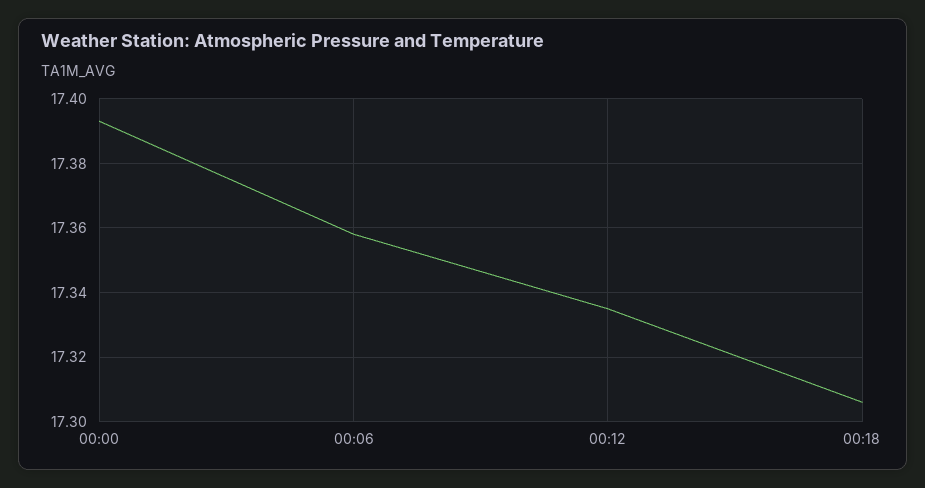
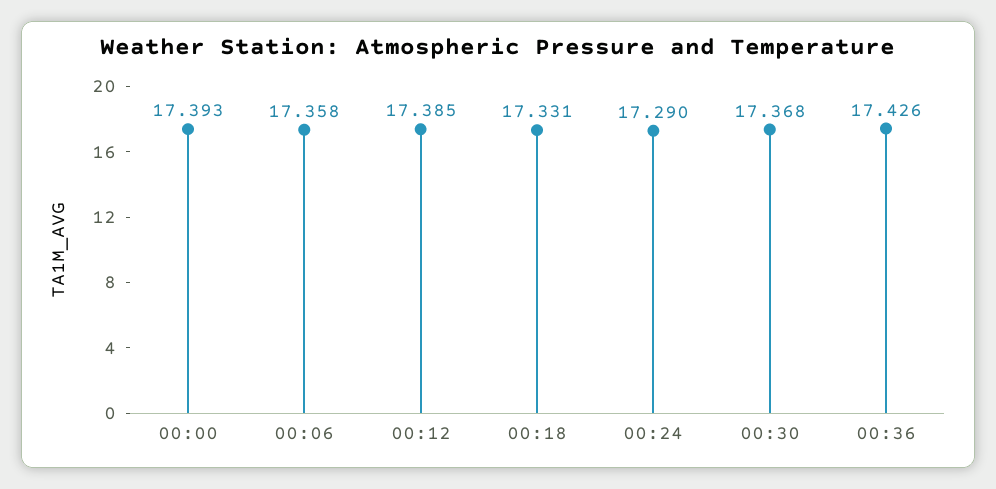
00:12: 17.335 -> 17.385
00:18: 17.305 -> 17.331
00:24: none -> 17.29
00:30: none -> 17.368
00:36: none -> 17.426

